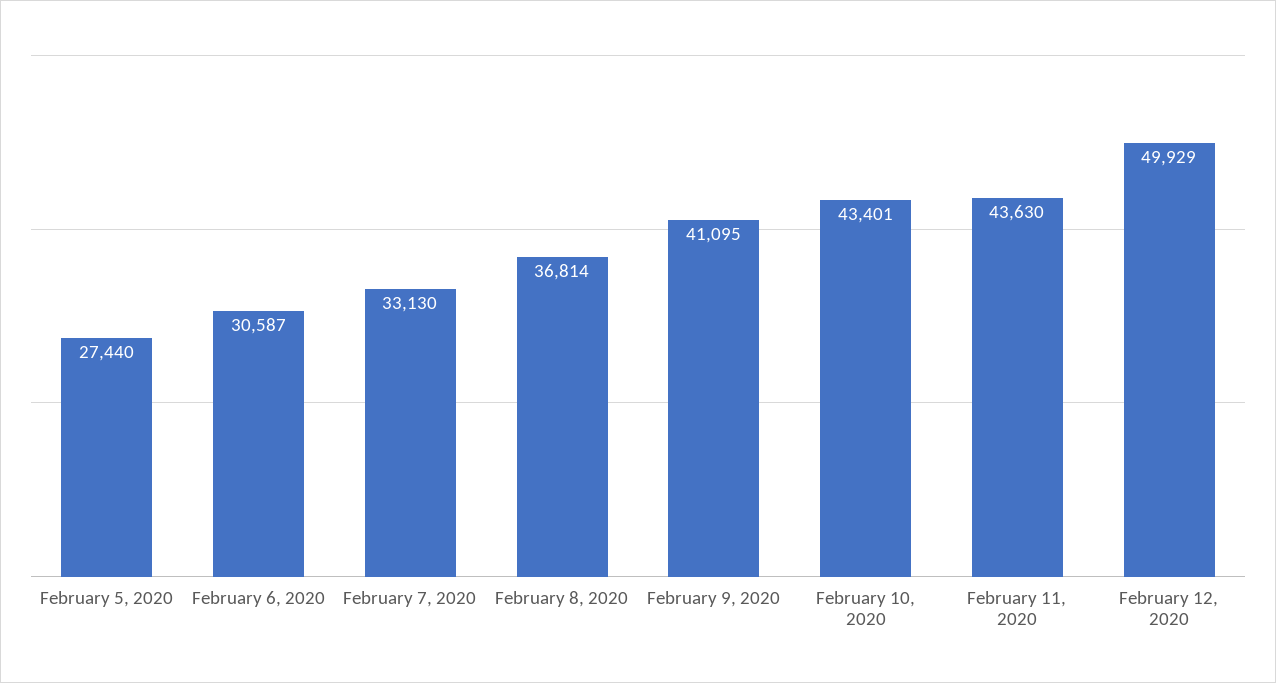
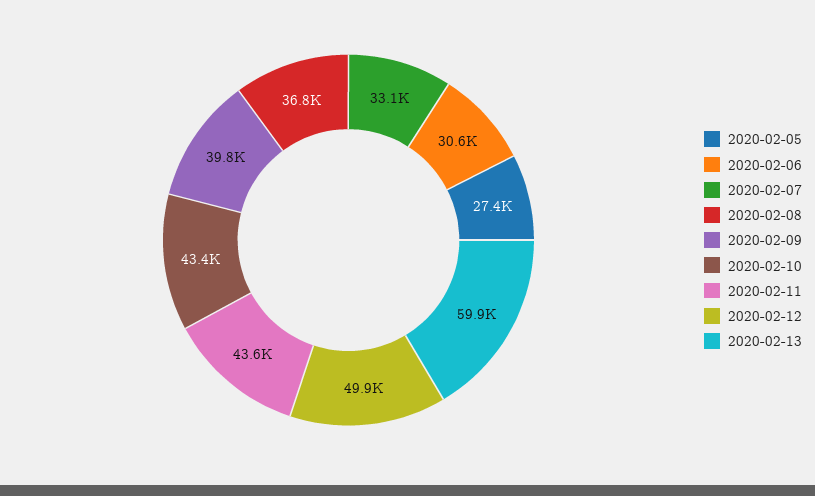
February 9, 2020: 41095 -> 39800
2020-02-13: none -> 59900

